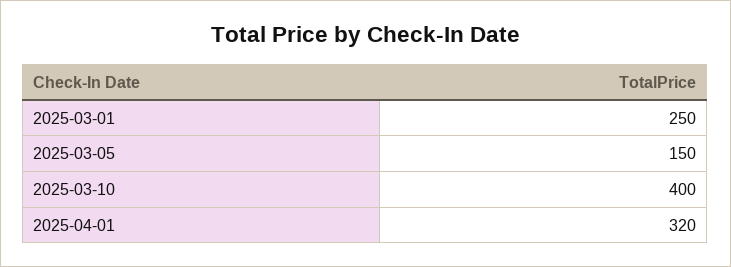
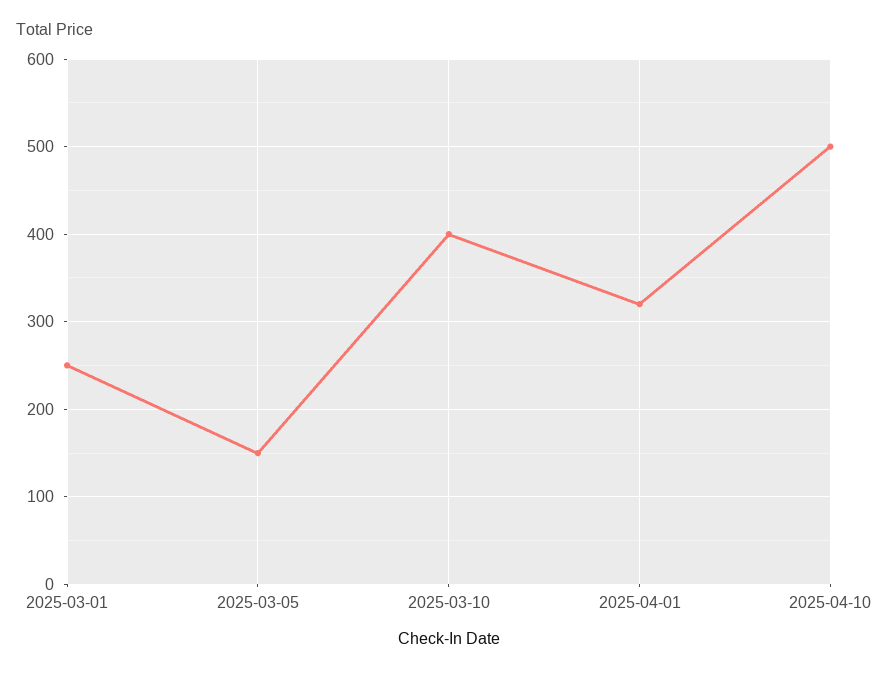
2025-04-10: none -> 500

